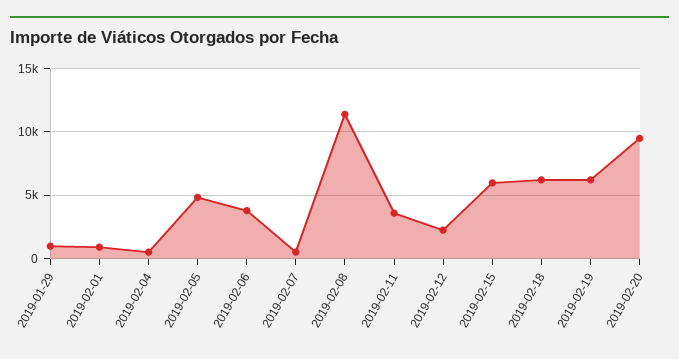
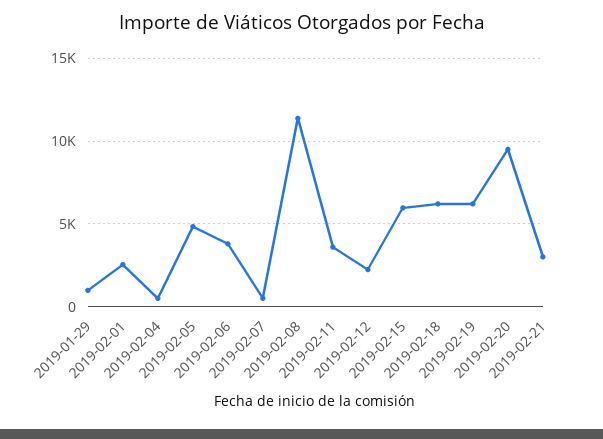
2019-02-01: 1000 -> 2500
2019-02-21: none -> 3000

